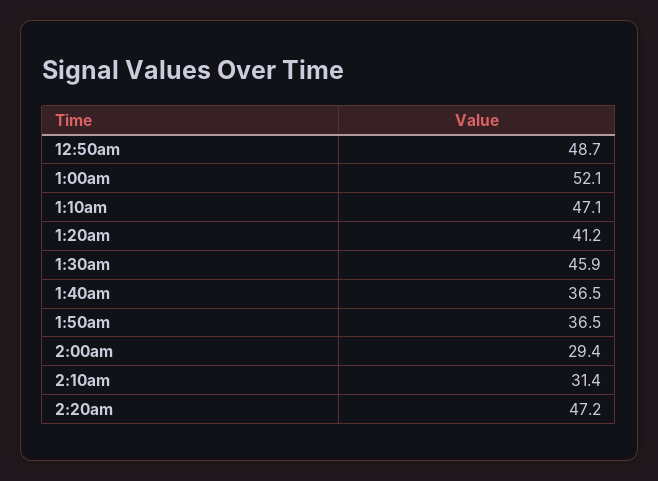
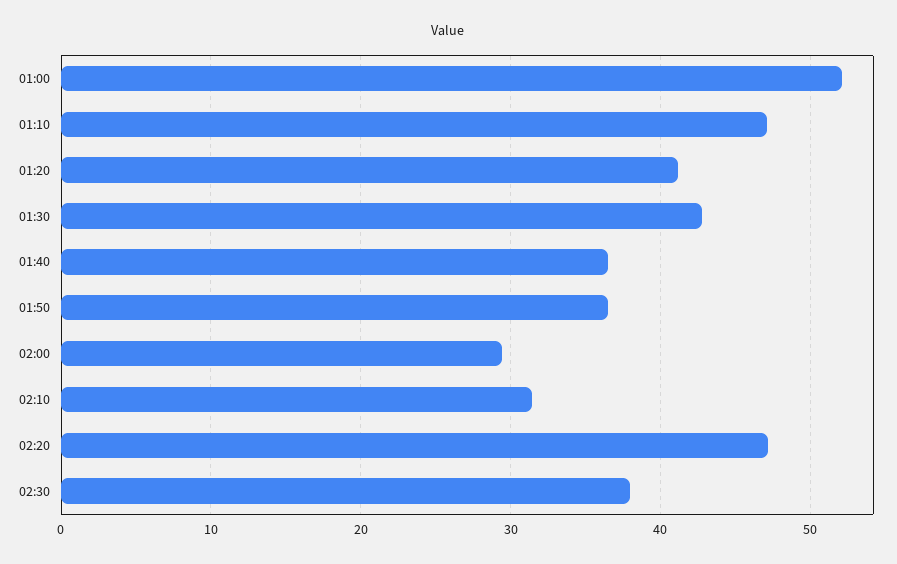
12:50am: 48.7 -> none
1:30am: 45.9 -> 43
02:30: none -> 38

